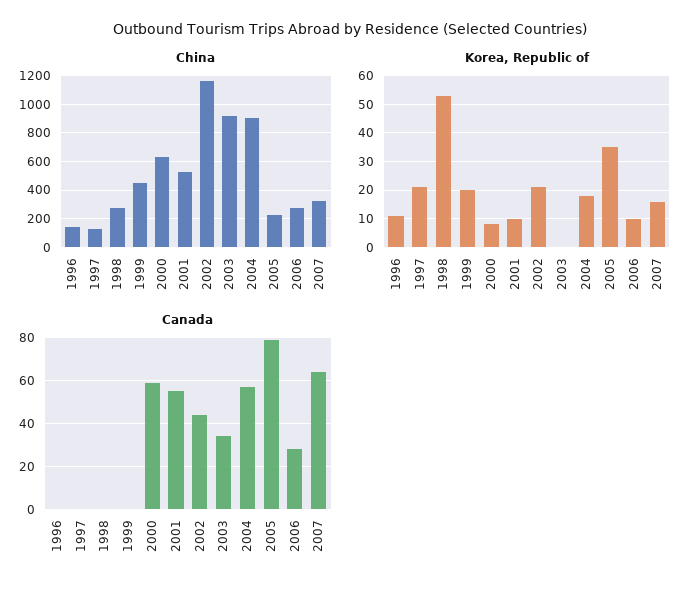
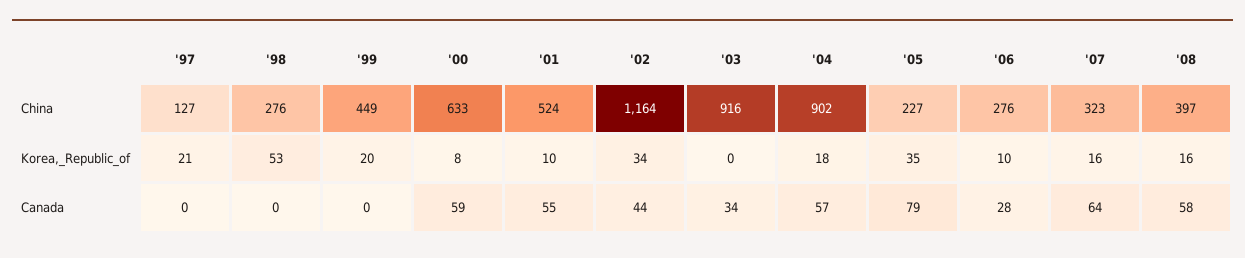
China, 1996: 150 -> none
Korea, Republic of, 1996: 10 -> none
Korea, Republic of, 2002: 20 -> 34
Canada, 1996: 0 -> none
China, '08: none -> 397
Korea, Republic of, '08: none -> 16
Canada, '08: none -> 58

